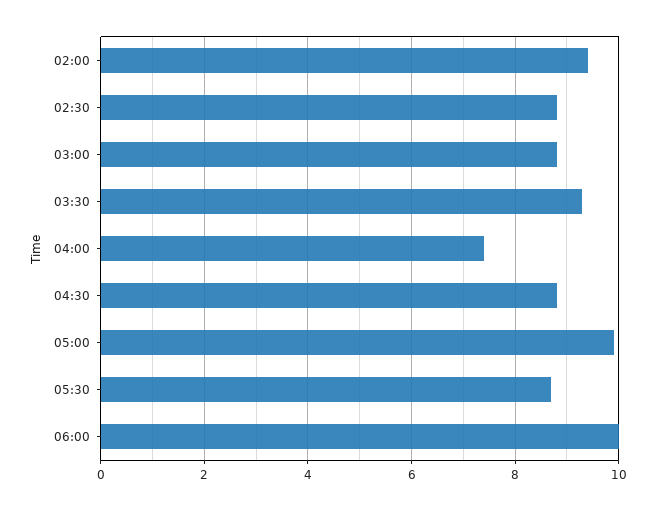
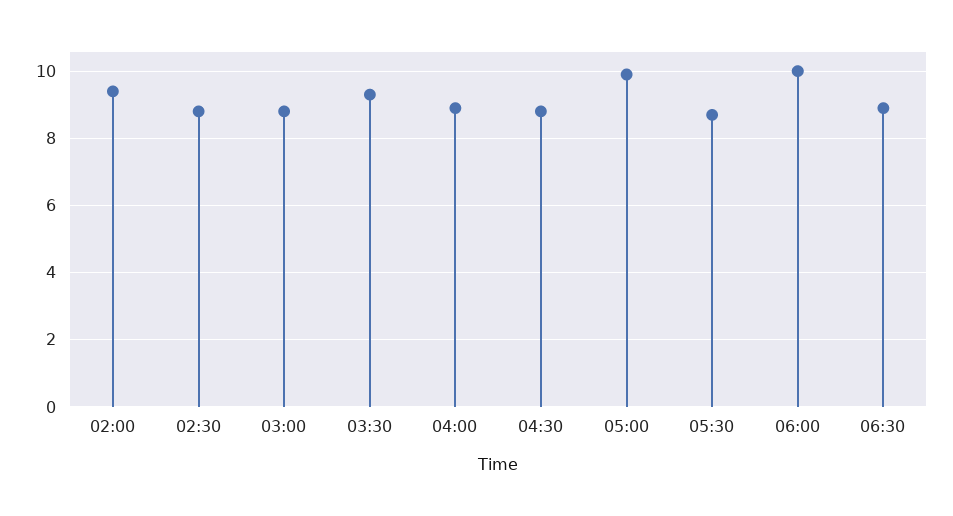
04:00: 7.5 -> 9
06:30: none -> 9

